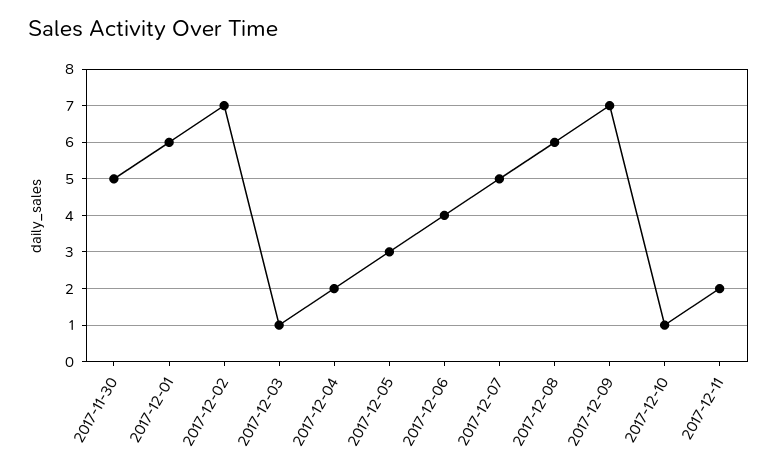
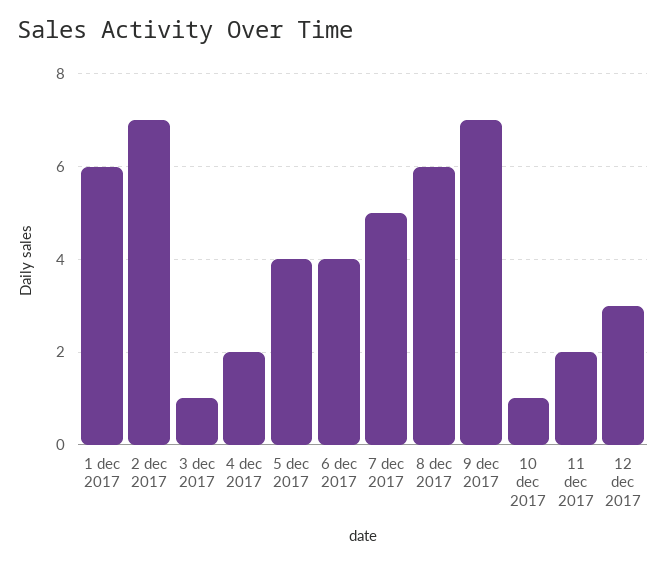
2017-11-30: 5 -> none
2017-12-05: 3 -> 4
12 dec 2017: none -> 3

